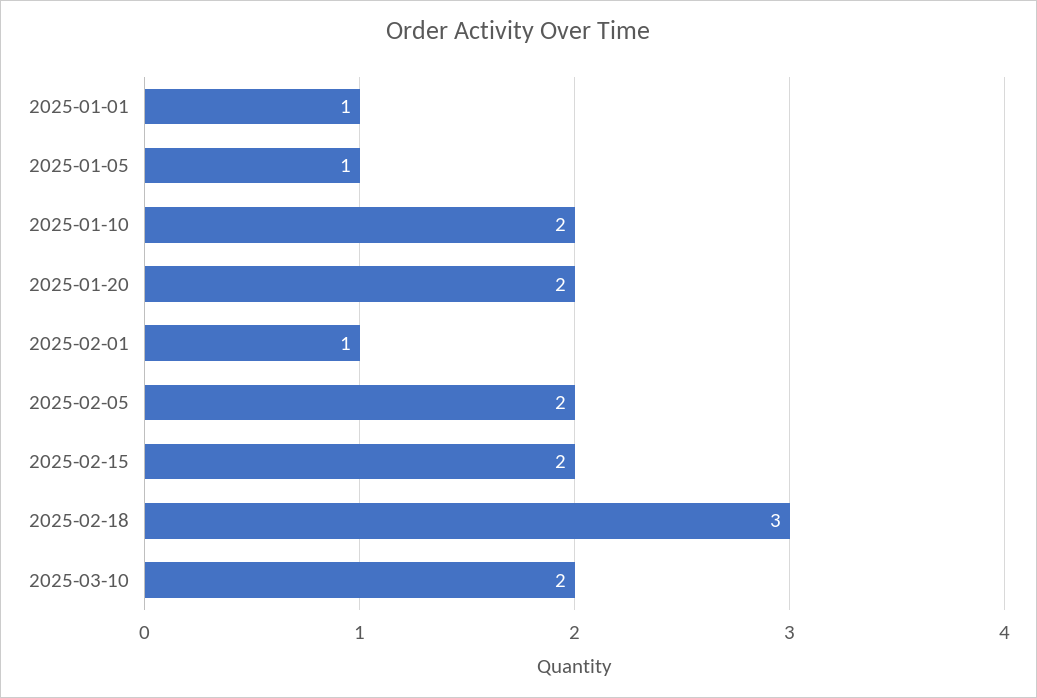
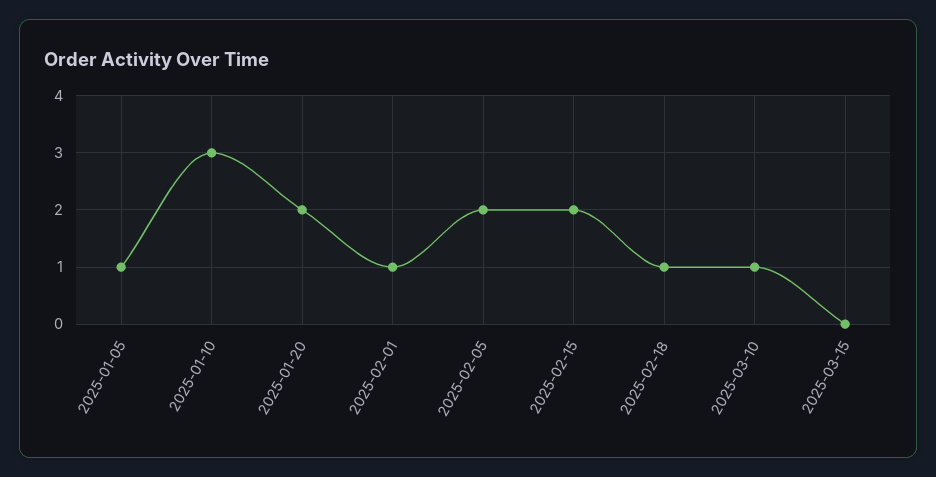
2025-01-01: 1 -> none
2025-01-10: 2 -> 3
2025-02-18: 3 -> 1
2025-03-10: 2 -> 1
2025-03-15: none -> 0

